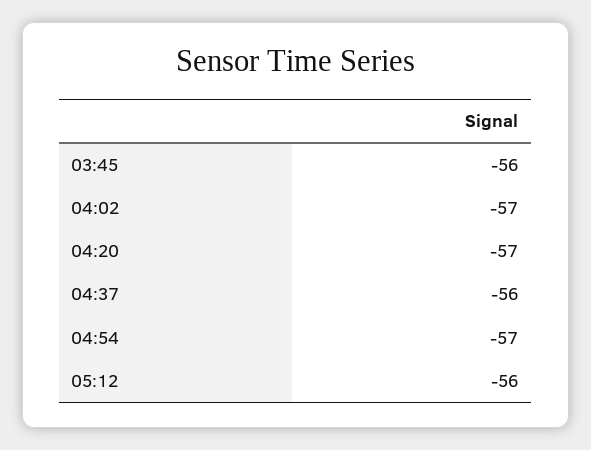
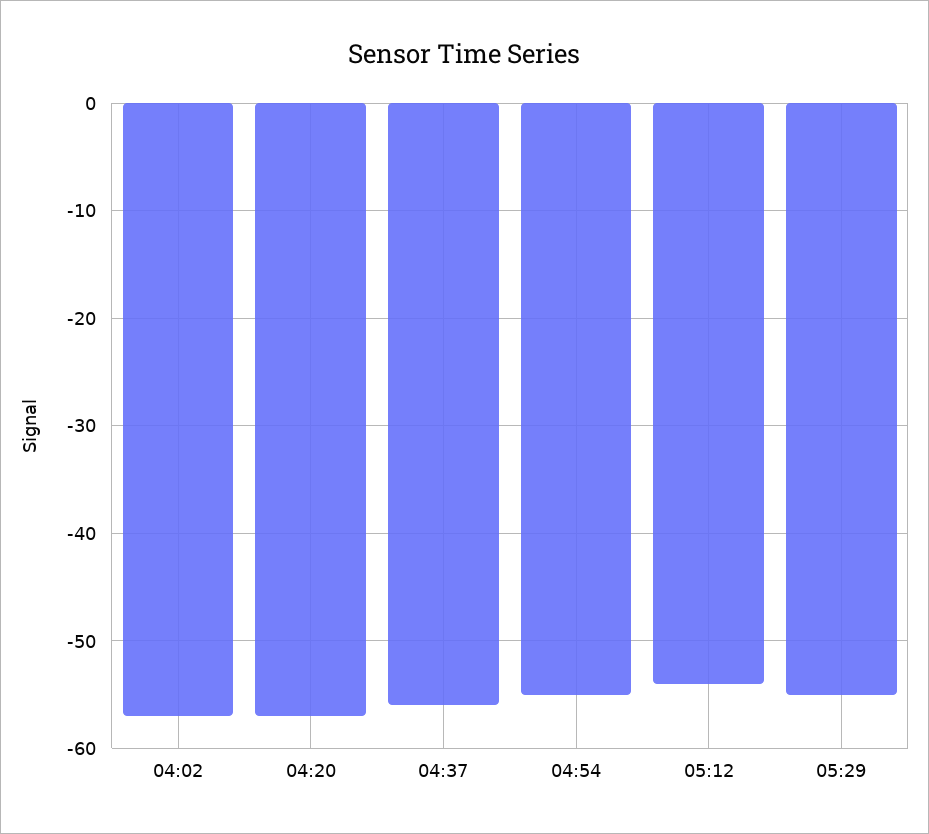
03:45: -56 -> none
04:54: -57 -> -55
05:12: -56 -> -54
05:29: none -> -55

